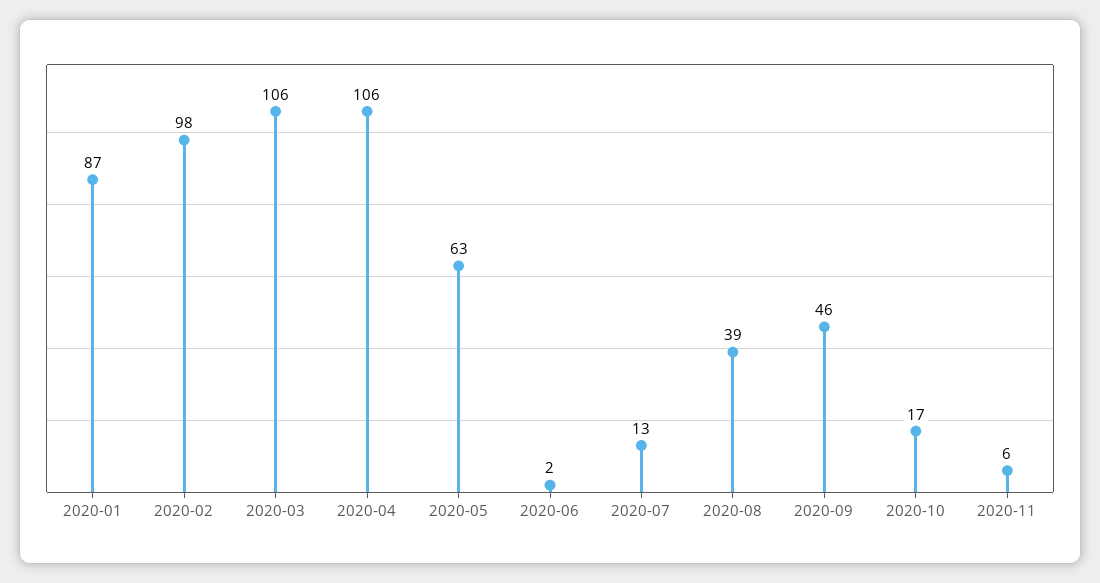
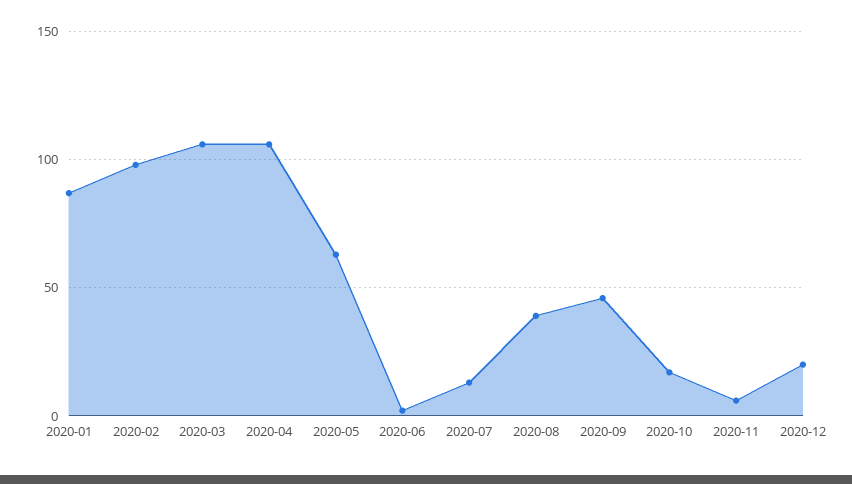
2020-12: none -> 20

